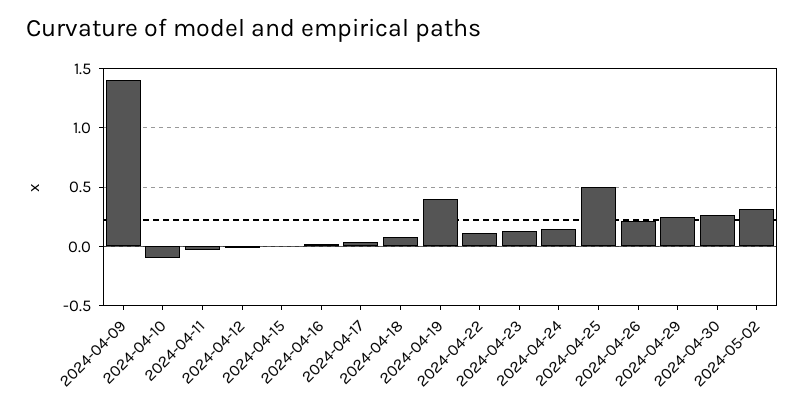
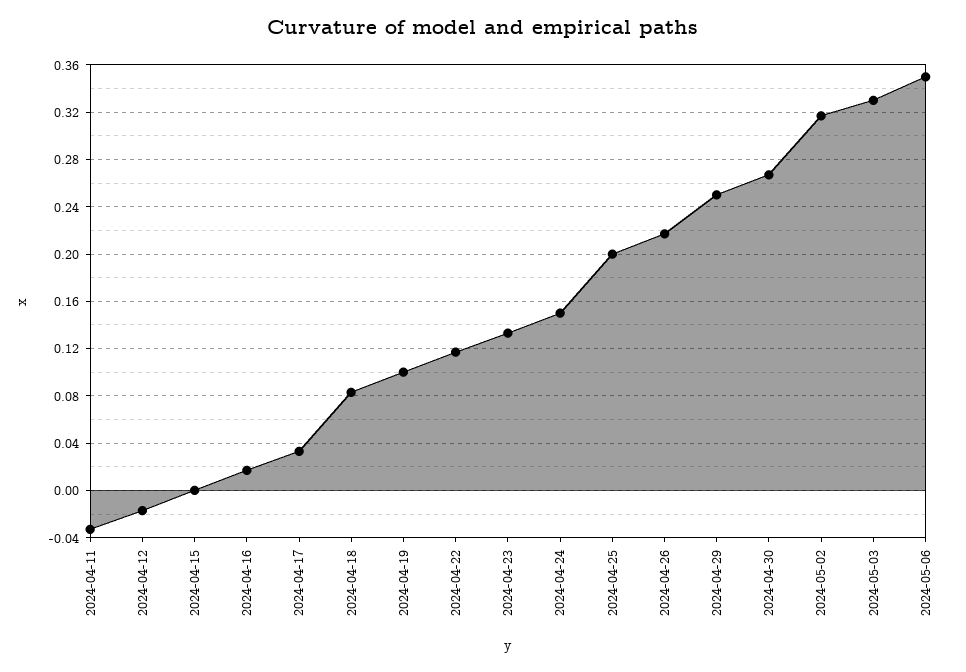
2024-04-09: 1.4 -> none
2024-04-10: -0.1 -> none
2024-04-19: 0.4 -> 0.1
2024-04-25: 0.5 -> 0.2
2024-05-03: none -> 0.33
2024-05-06: none -> 0.35

